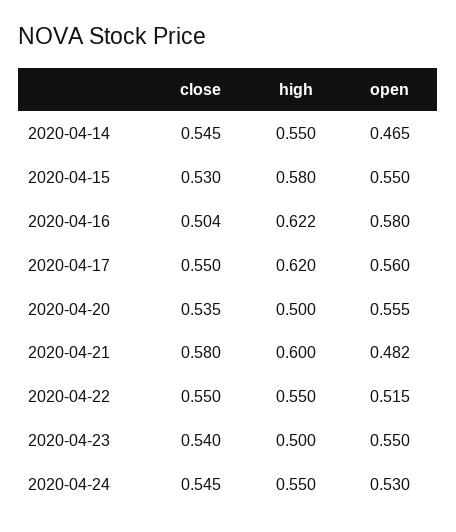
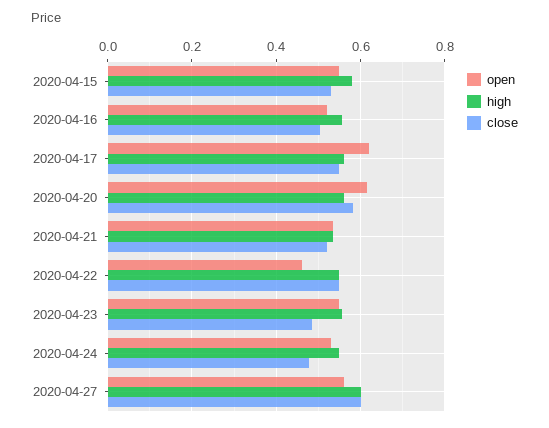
close, 2020-04-14: 0.545 -> none
high, 2020-04-14: 0.55 -> none
open, 2020-04-14: 0.465 -> none
high, 2020-04-16: 0.622 -> 0.56
open, 2020-04-16: 0.58 -> 0.52
high, 2020-04-17: 0.62 -> 0.56
open, 2020-04-17: 0.56 -> 0.62
close, 2020-04-20: 0.535 -> 0.58
high, 2020-04-20: 0.5 -> 0.56
open, 2020-04-20: 0.555 -> 0.62
close, 2020-04-21: 0.58 -> 0.52
high, 2020-04-21: 0.6 -> 0.54
open, 2020-04-21: 0.482 -> 0.54
open, 2020-04-22: 0.515 -> 0.46
close, 2020-04-23: 0.54 -> 0.48
high, 2020-04-23: 0.5 -> 0.56
close, 2020-04-24: 0.545 -> 0.48
open, 2020-04-27: none -> 0.56
high, 2020-04-27: none -> 0.6
close, 2020-04-27: none -> 0.6

